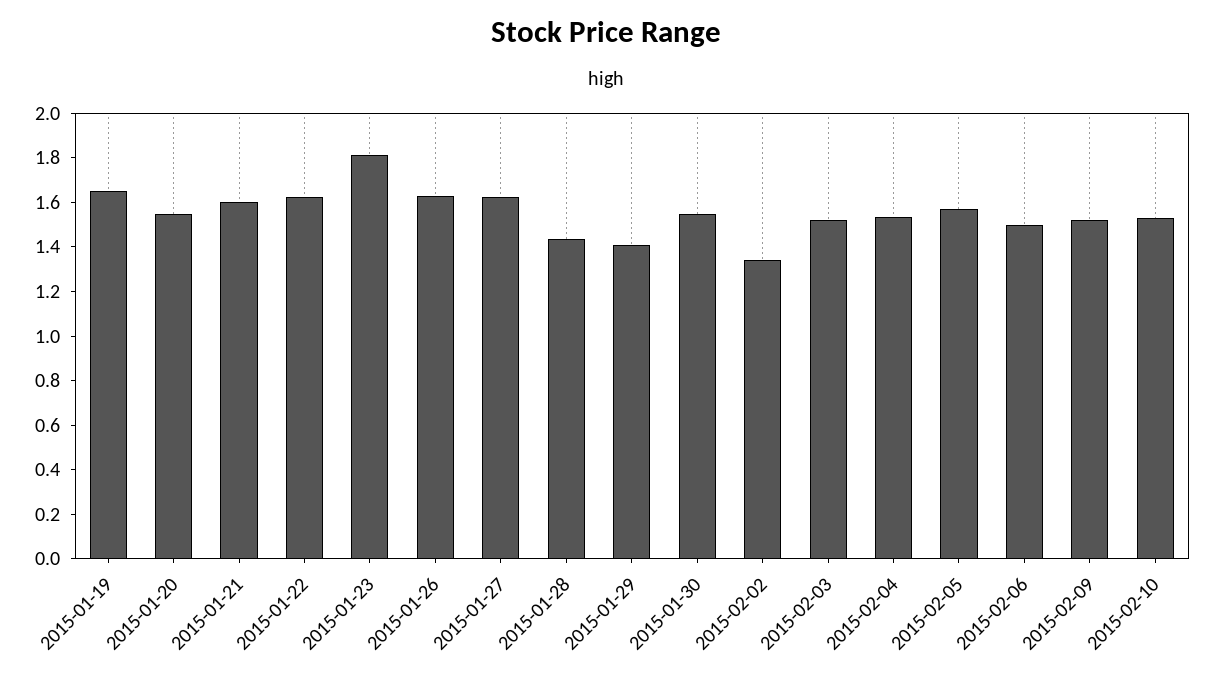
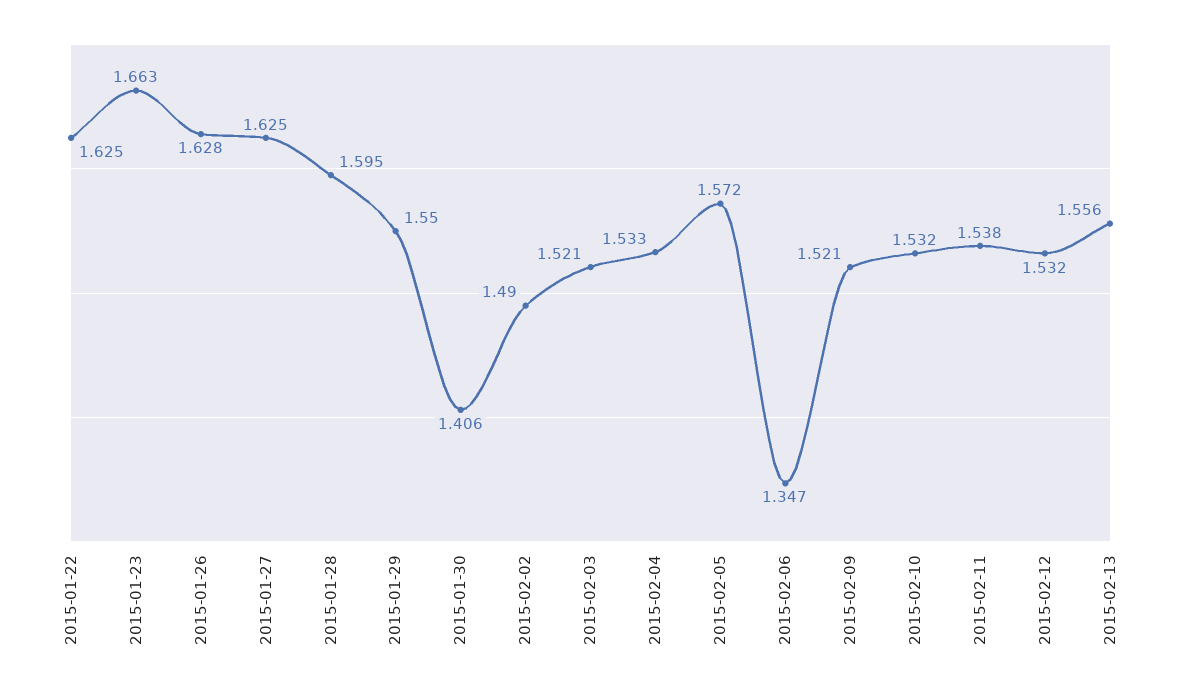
2015-01-19: 1.65 -> none
2015-01-20: 1.55 -> none
2015-01-21: 1.6 -> none
2015-01-23: 1.8 -> 1.663
2015-01-28: 1.45 -> 1.595
2015-01-29: 1.4 -> 1.55
2015-01-30: 1.55 -> 1.406
2015-02-02: 1.35 -> 1.49
2015-02-06: 1.5 -> 1.347
2015-02-11: none -> 1.538
2015-02-12: none -> 1.532
2015-02-13: none -> 1.556

